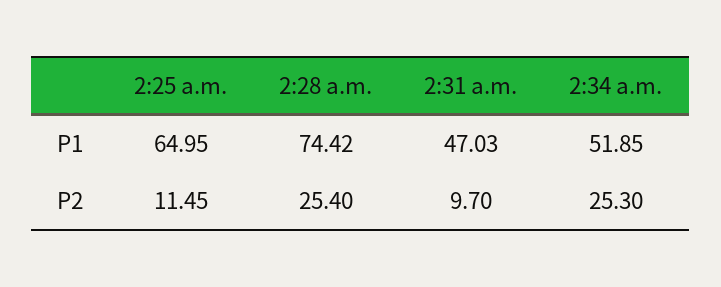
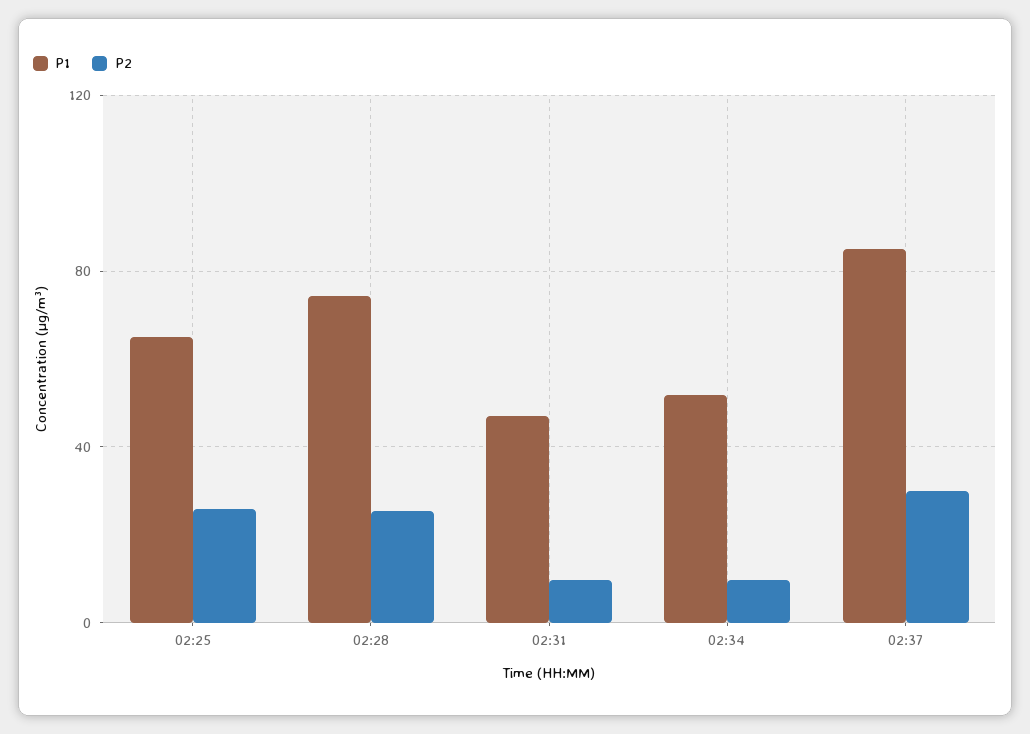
P2, 2:25 a.m.: 11.45 -> 25
P2, 2:34 a.m.: 25.3 -> 10
P1, 02:37: none -> 85
P2, 02:37: none -> 30

